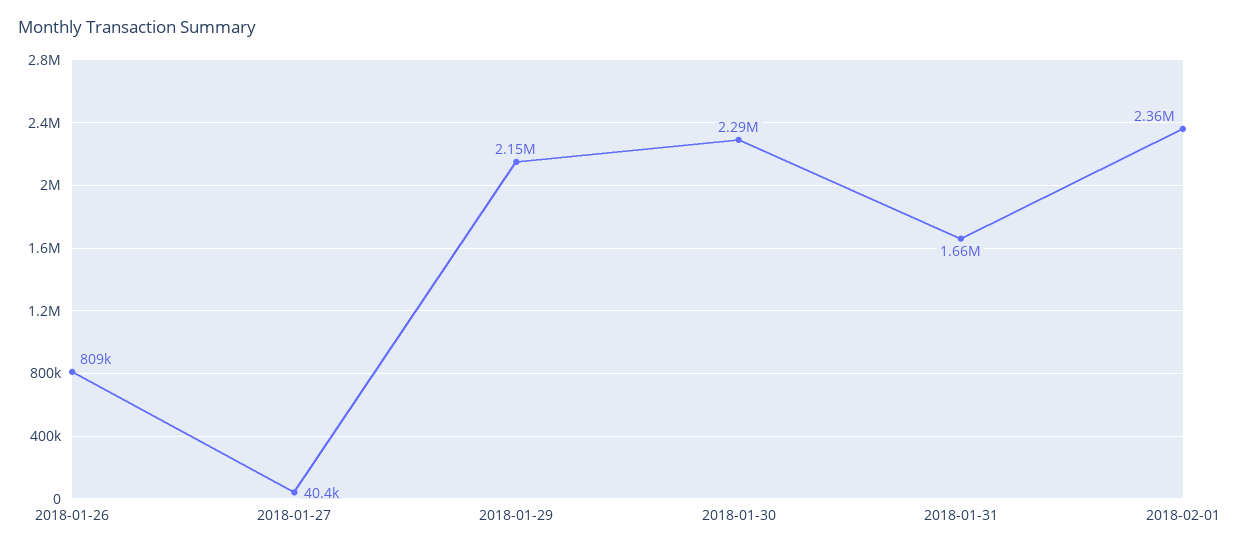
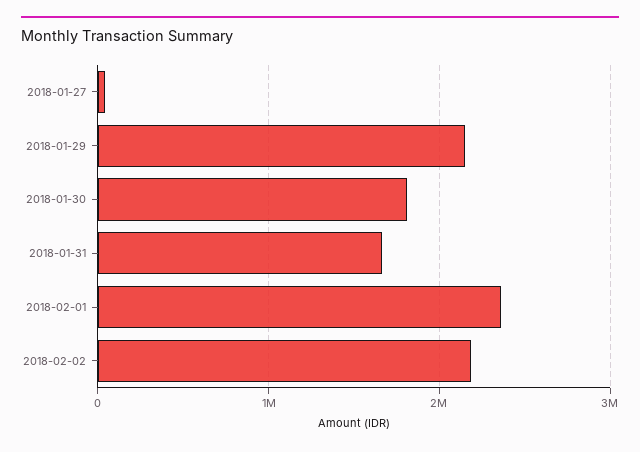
2018-01-26: 809000 -> none
2018-01-30: 2290000 -> 1800000
2018-02-02: none -> 2200000

